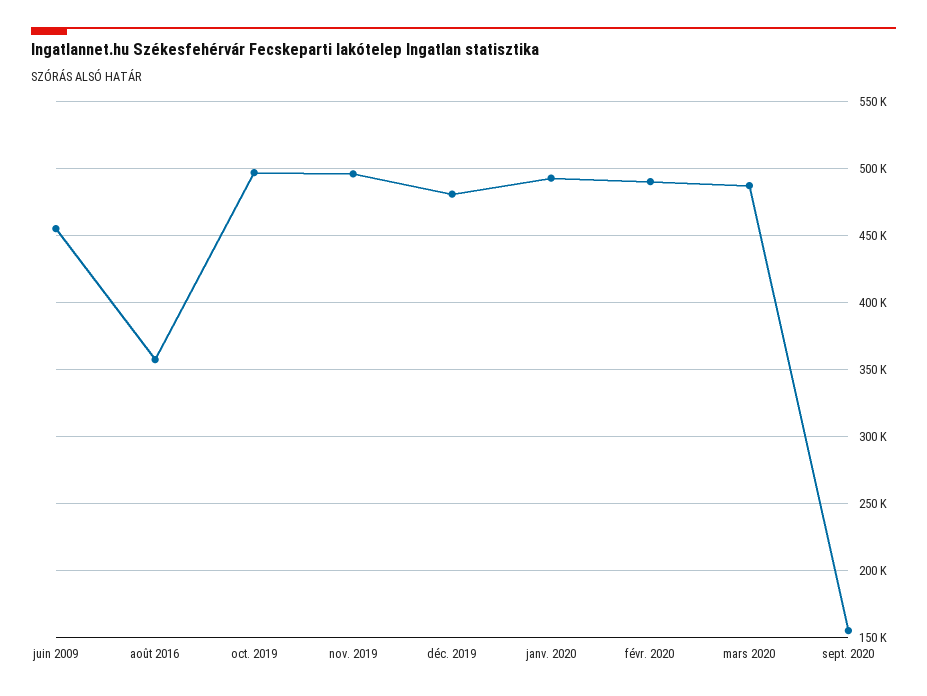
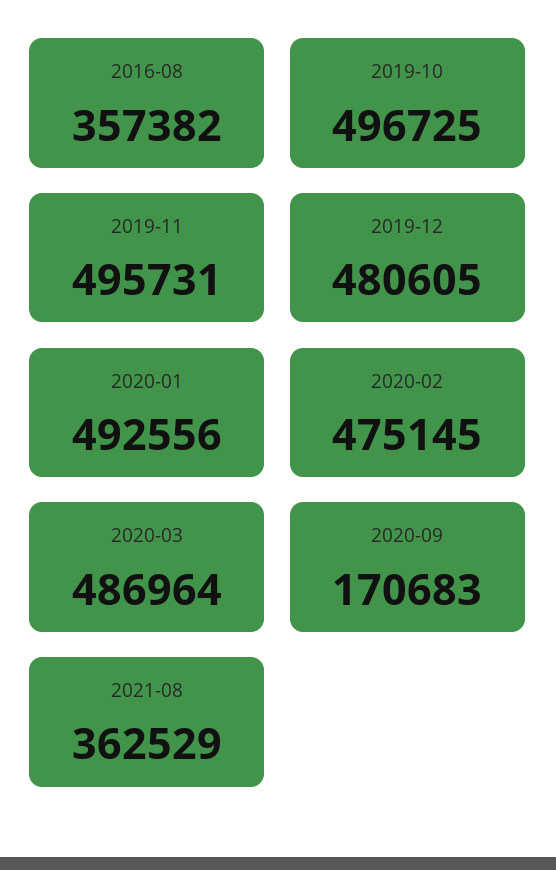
juin 2009: 455000 -> none
févr. 2020: 490000 -> 475145
sept. 2020: 155000 -> 170683
2021-08: none -> 362529

